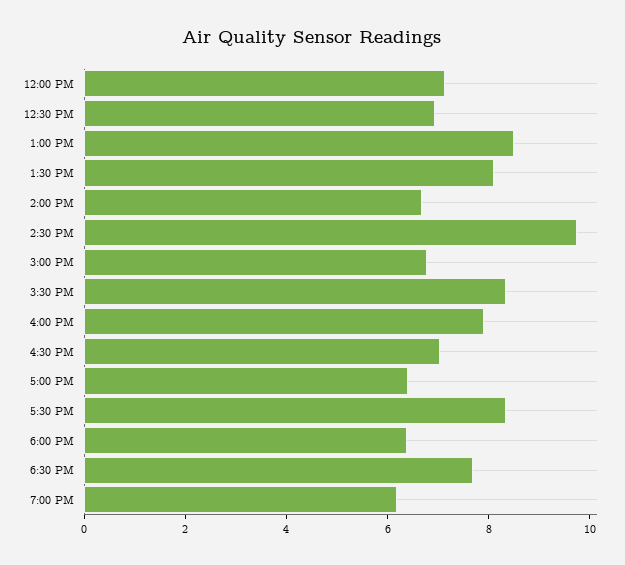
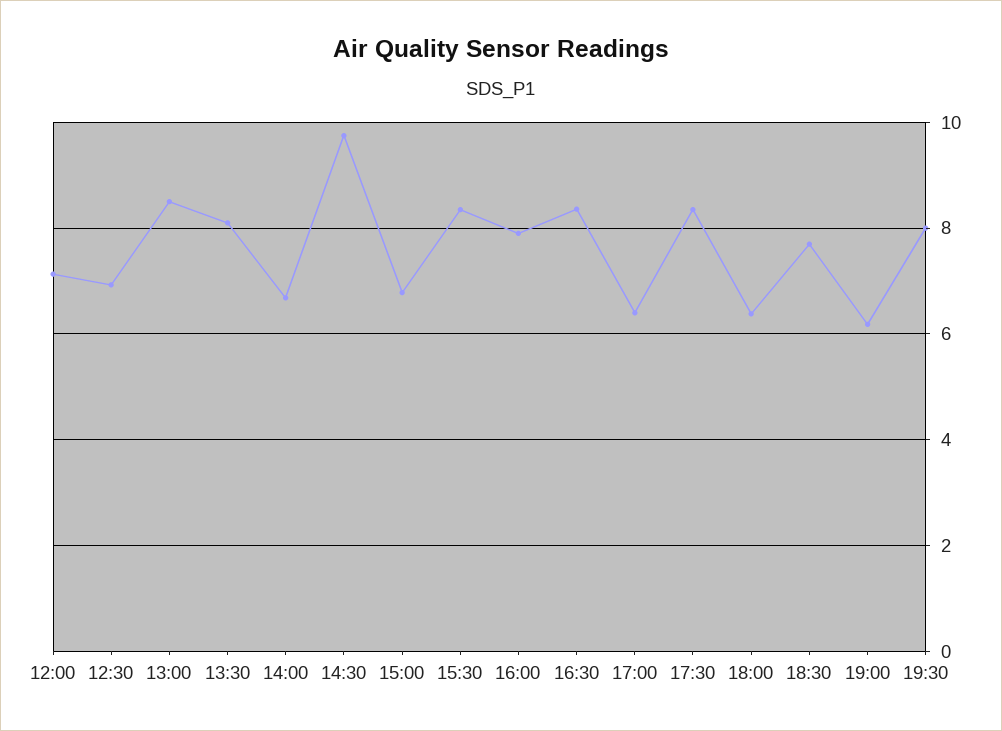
4:30 PM: 7 -> 8.4
19:30: none -> 8

